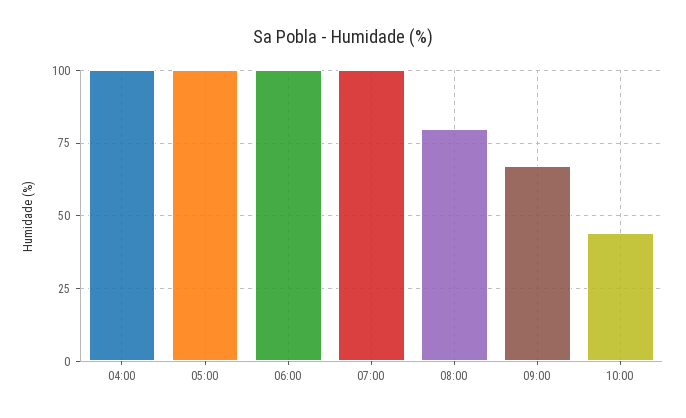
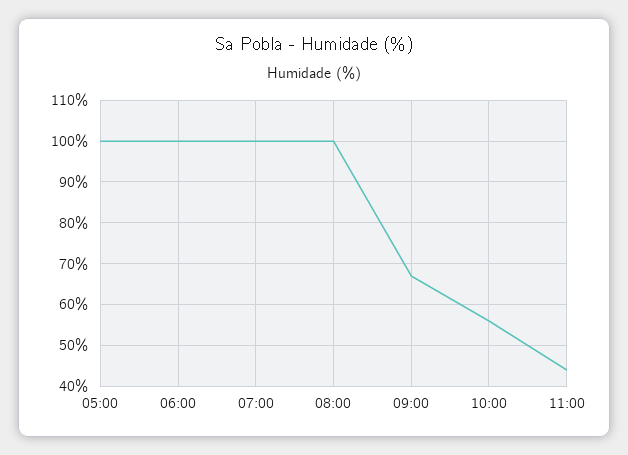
04:00: 100 -> none
08:00: 80 -> 100
10:00: 45 -> 55
11:00: none -> 45

